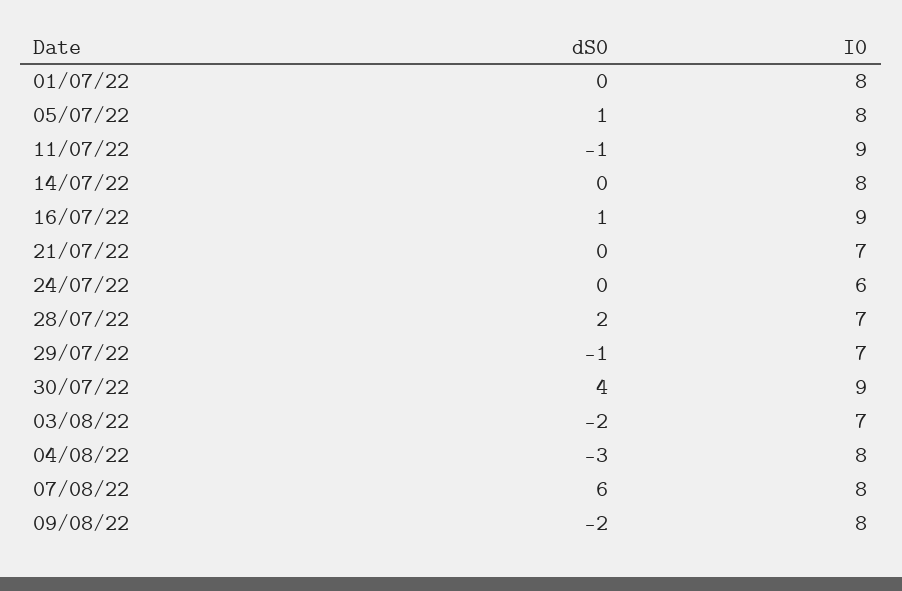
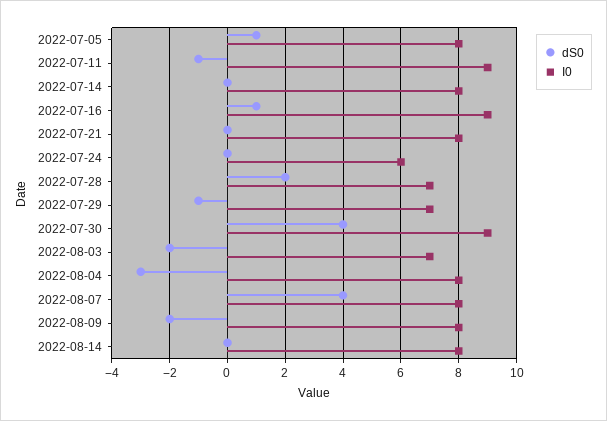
dS0, 01/07/22: 0 -> none
I0, 01/07/22: 8 -> none
I0, 21/07/22: 7 -> 8
dS0, 07/08/22: 6 -> 4
dS0, 2022-08-14: none -> 0
I0, 2022-08-14: none -> 8

